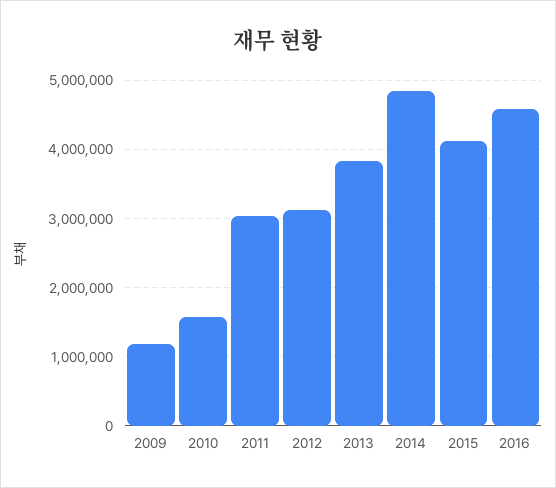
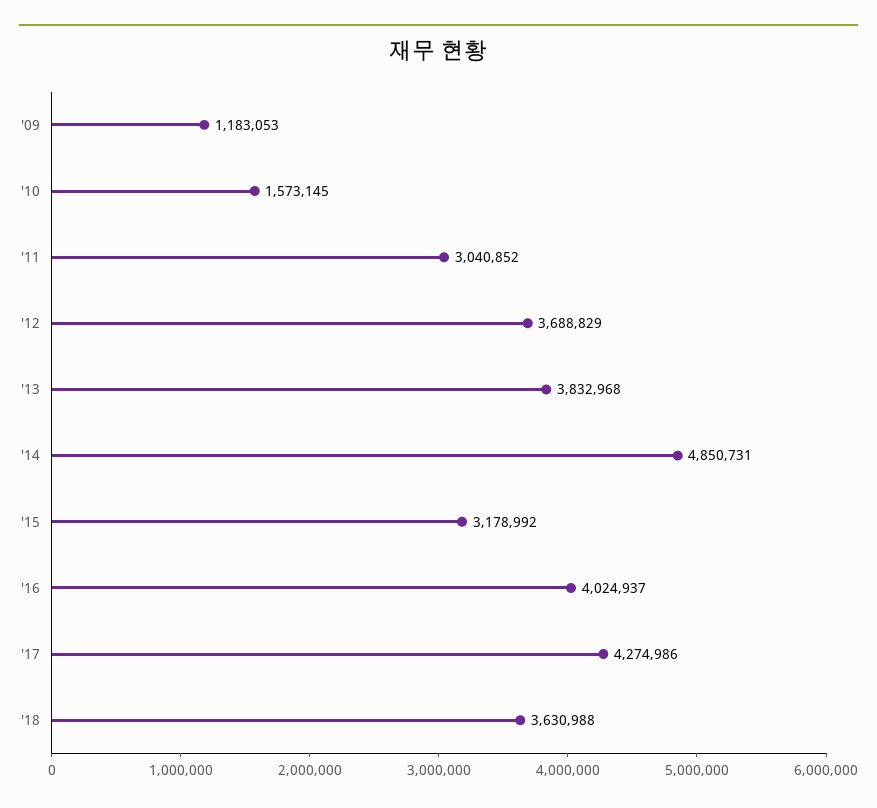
2012: 3100000 -> 3688829
2015: 4100000 -> 3178992
2016: 4600000 -> 4024937
'17: none -> 4274986
'18: none -> 3630988

